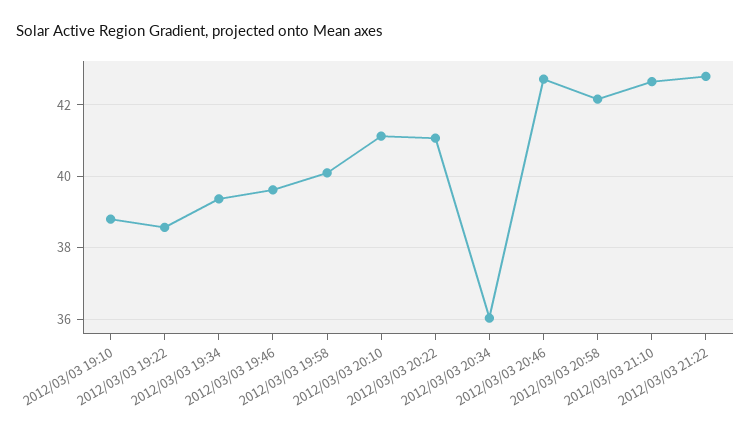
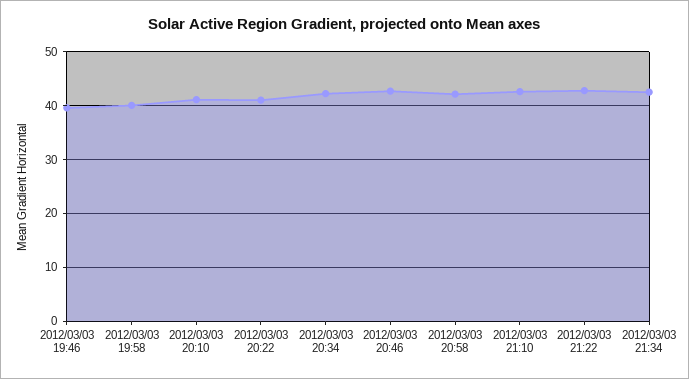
2012/03/03 19:10: 38.8 -> none
2012/03/03 19:22: 38.6 -> none
2012/03/03 19:34: 39.4 -> none
2012/03/03 20:34: 36 -> 42
2012/03/03 21:34: none -> 42

